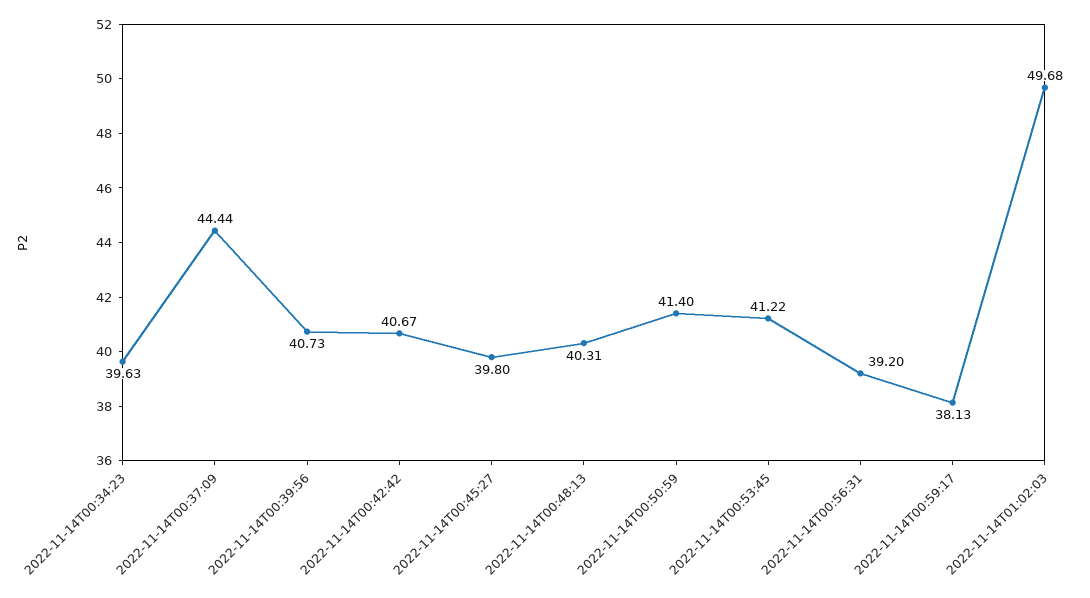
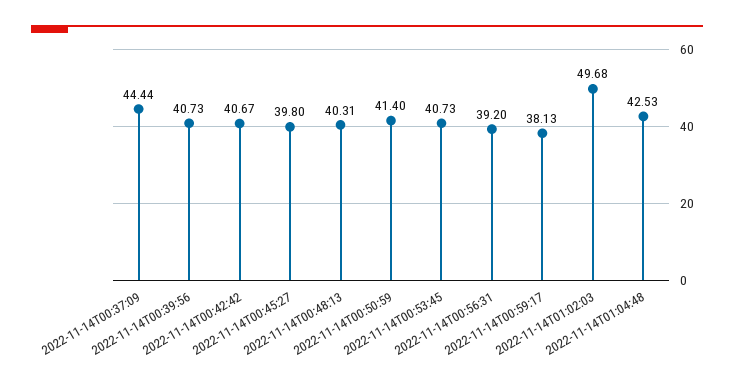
2022-11-14T00:34:23: 39.63 -> none
2022-11-14T00:53:45: 41.22 -> 40.73
2022-11-14T01:04:48: none -> 42.53

